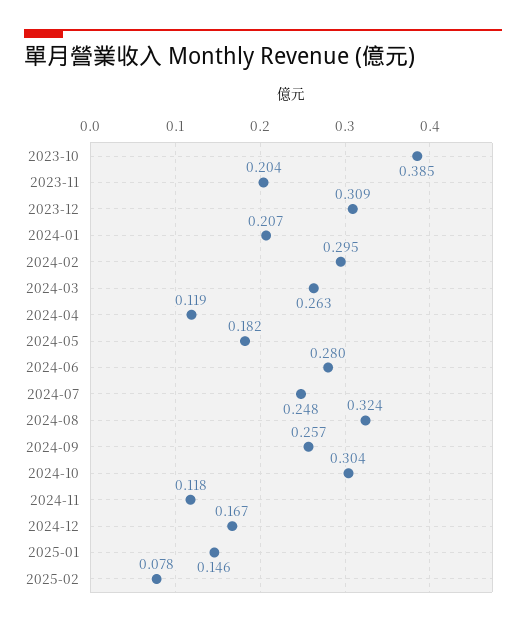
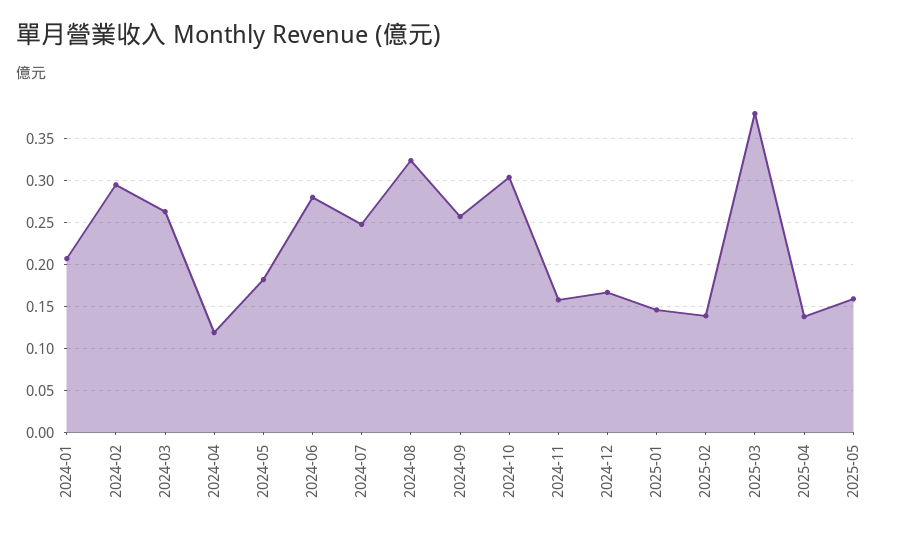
2023-10: 0.385 -> none
2023-11: 0.204 -> none
2023-12: 0.309 -> none
2024-11: 0.118 -> 0.16
2025-02: 0.078 -> 0.14
2025-03: none -> 0.38
2025-04: none -> 0.14
2025-05: none -> 0.16

